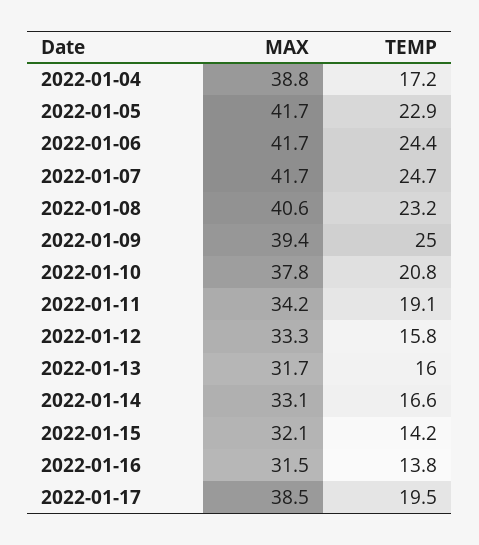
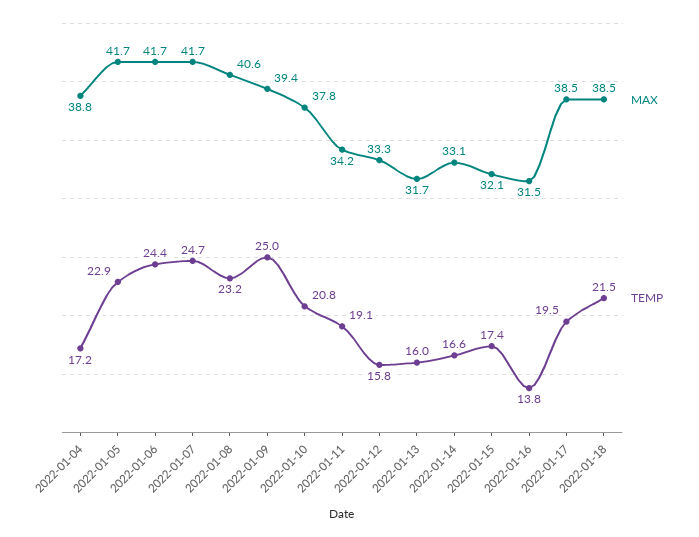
TEMP, 2022-01-15: 14.2 -> 17.4
MAX, 2022-01-18: none -> 38.5
TEMP, 2022-01-18: none -> 21.5

